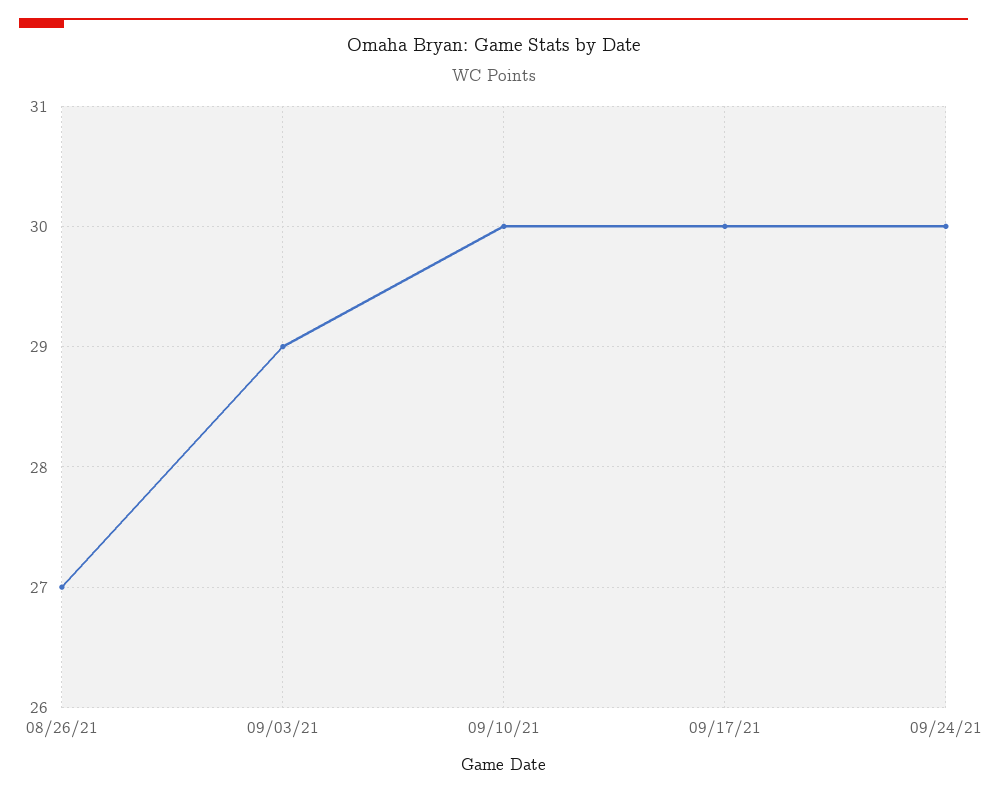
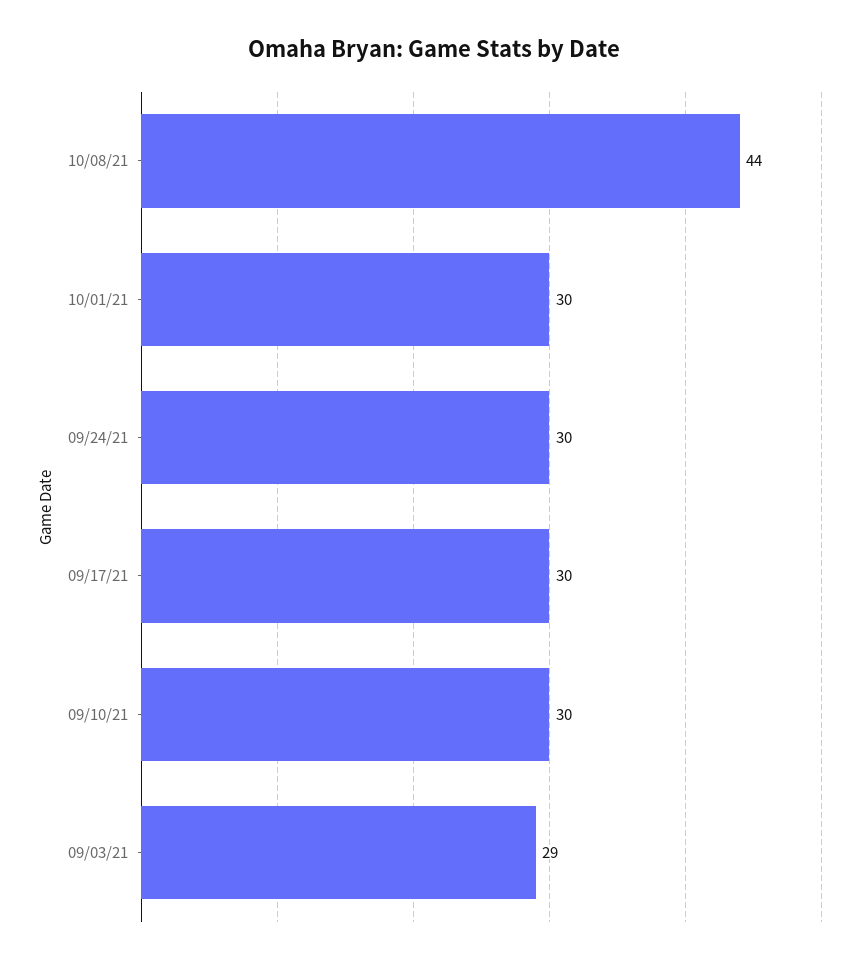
08/26/21: 27 -> none
10/08/21: none -> 44
10/01/21: none -> 30

